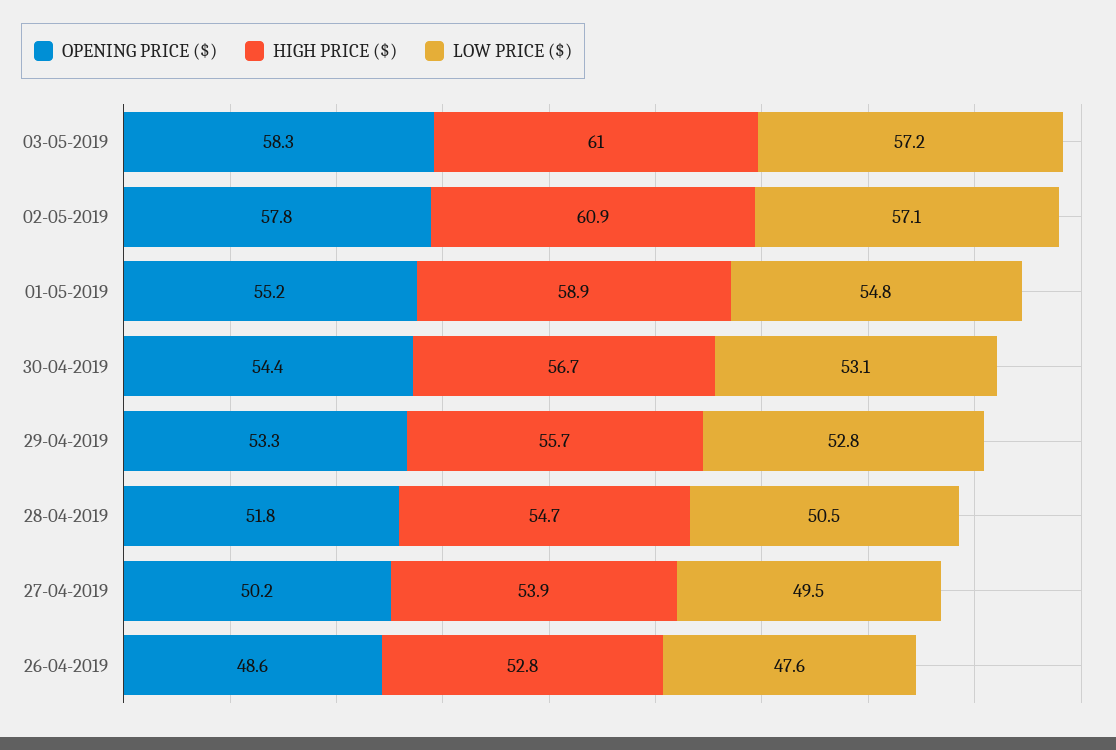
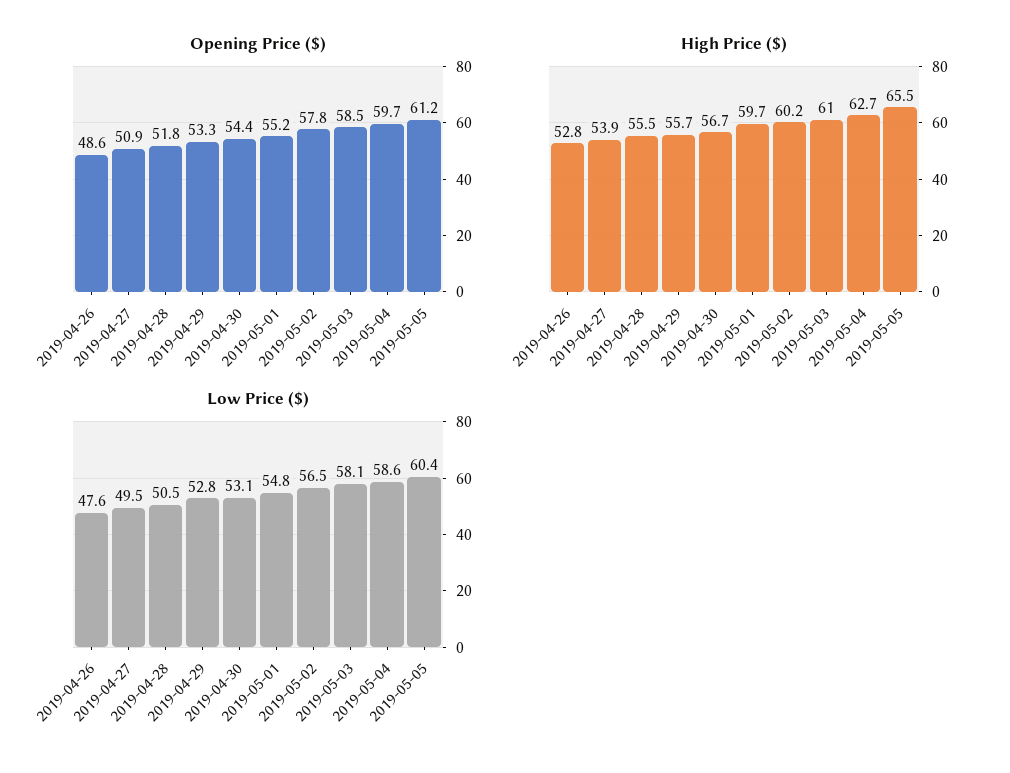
OPENING PRICE ($), 03-05-2019: 58.3 -> 58.5
LOW PRICE ($), 03-05-2019: 57.2 -> 58.1
HIGH PRICE ($), 02-05-2019: 60.9 -> 60.2
LOW PRICE ($), 02-05-2019: 57.1 -> 56.5
HIGH PRICE ($), 01-05-2019: 58.9 -> 59.7
HIGH PRICE ($), 28-04-2019: 54.7 -> 55.5
OPENING PRICE ($), 27-04-2019: 50.2 -> 50.9
OPENING PRICE ($), 2019-05-04: none -> 59.7
OPENING PRICE ($), 2019-05-05: none -> 61.2
HIGH PRICE ($), 2019-05-04: none -> 62.7
HIGH PRICE ($), 2019-05-05: none -> 65.5
LOW PRICE ($), 2019-05-04: none -> 58.6
LOW PRICE ($), 2019-05-05: none -> 60.4

